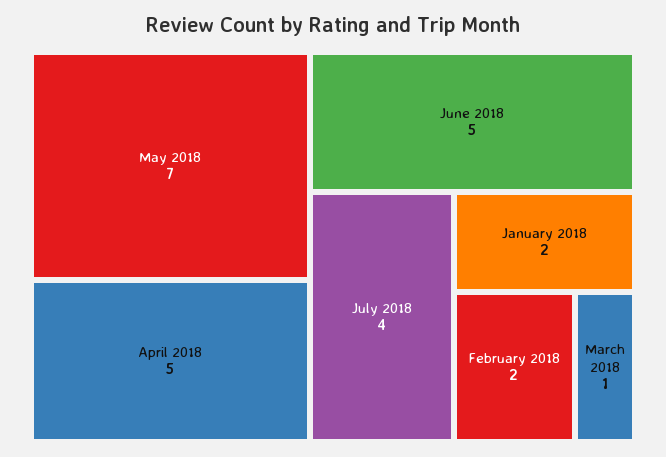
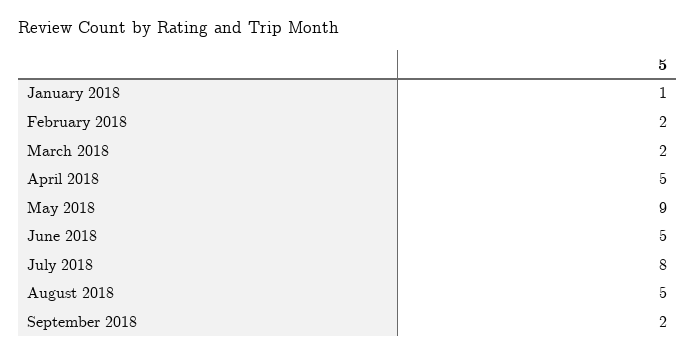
May 2018: 7 -> 9
July 2018: 4 -> 8
January 2018: 2 -> 1
March 2018: 1 -> 2
August 2018: none -> 5
September 2018: none -> 2

